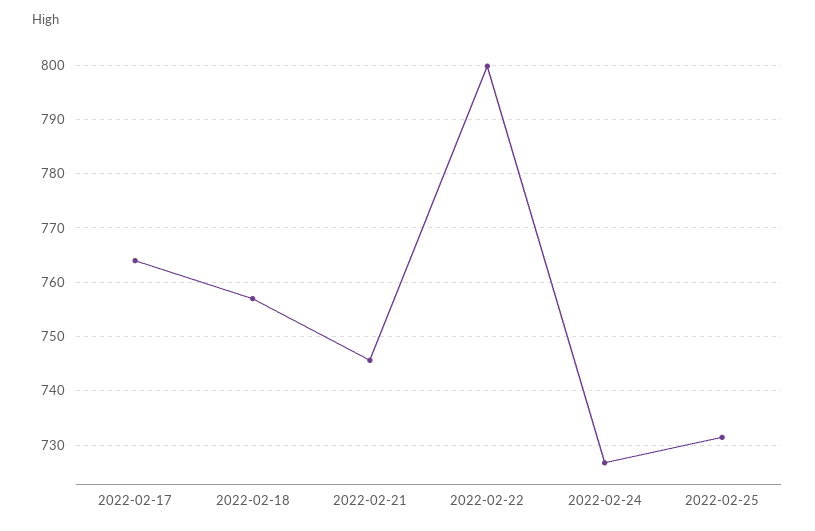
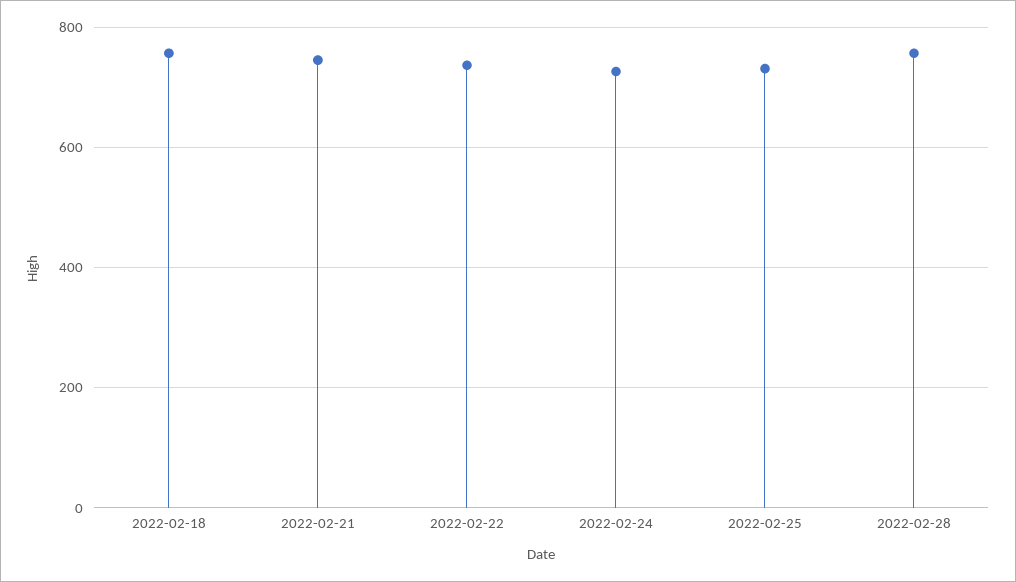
2022-02-17: 764 -> none
2022-02-22: 800 -> 740
2022-02-28: none -> 760

